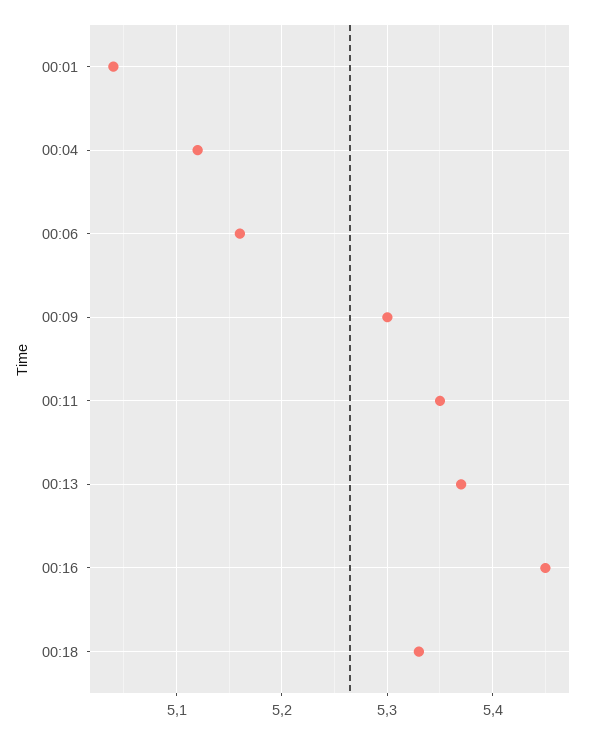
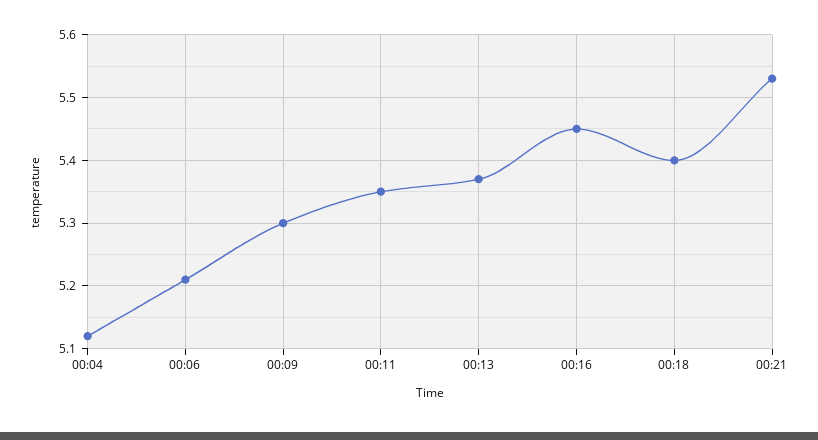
00:01: 5.04 -> none
00:06: 5.16 -> 5.21
00:18: 5.33 -> 5.4
00:21: none -> 5.53

